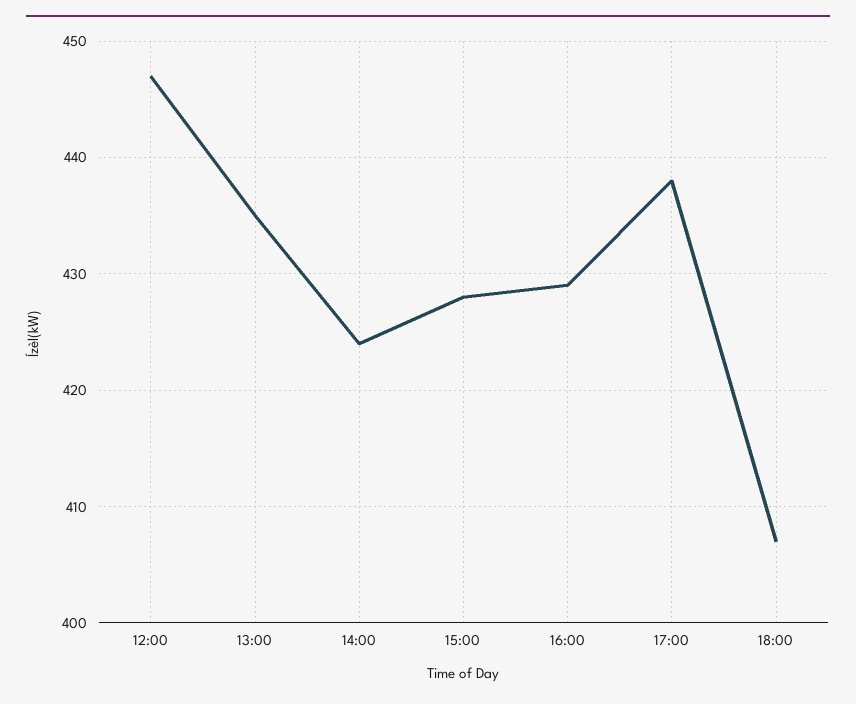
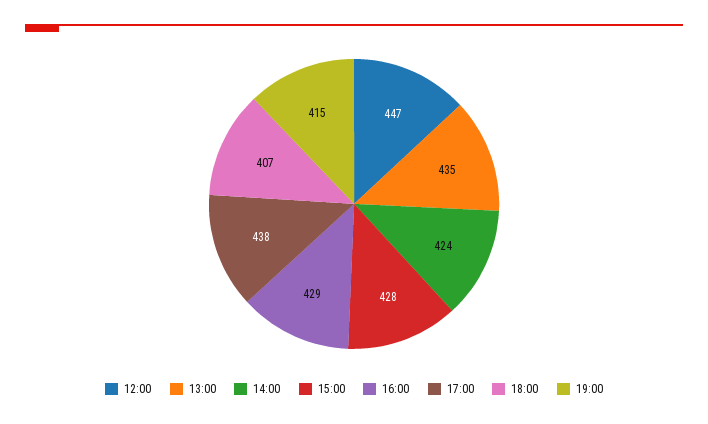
19:00: none -> 415

